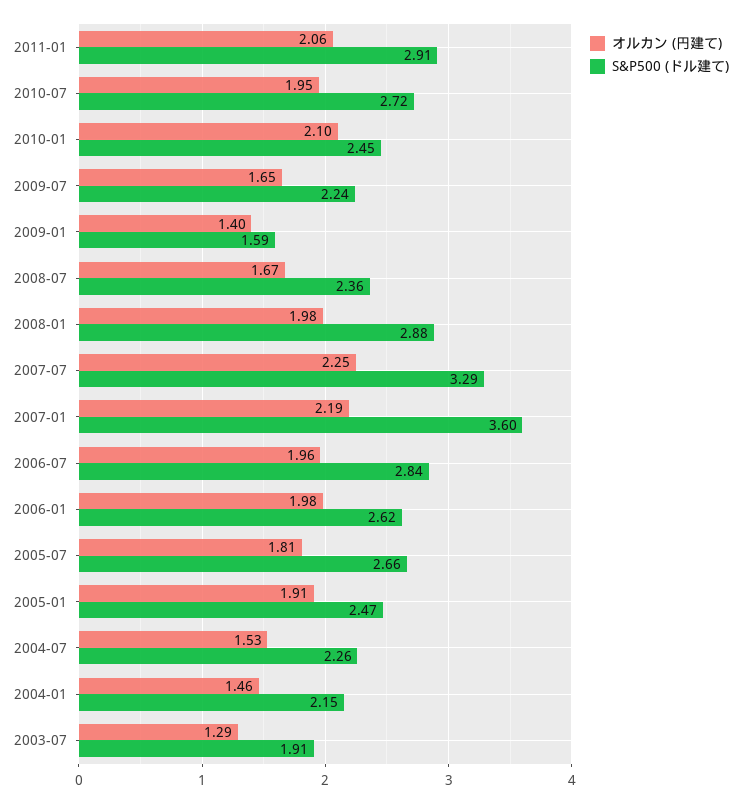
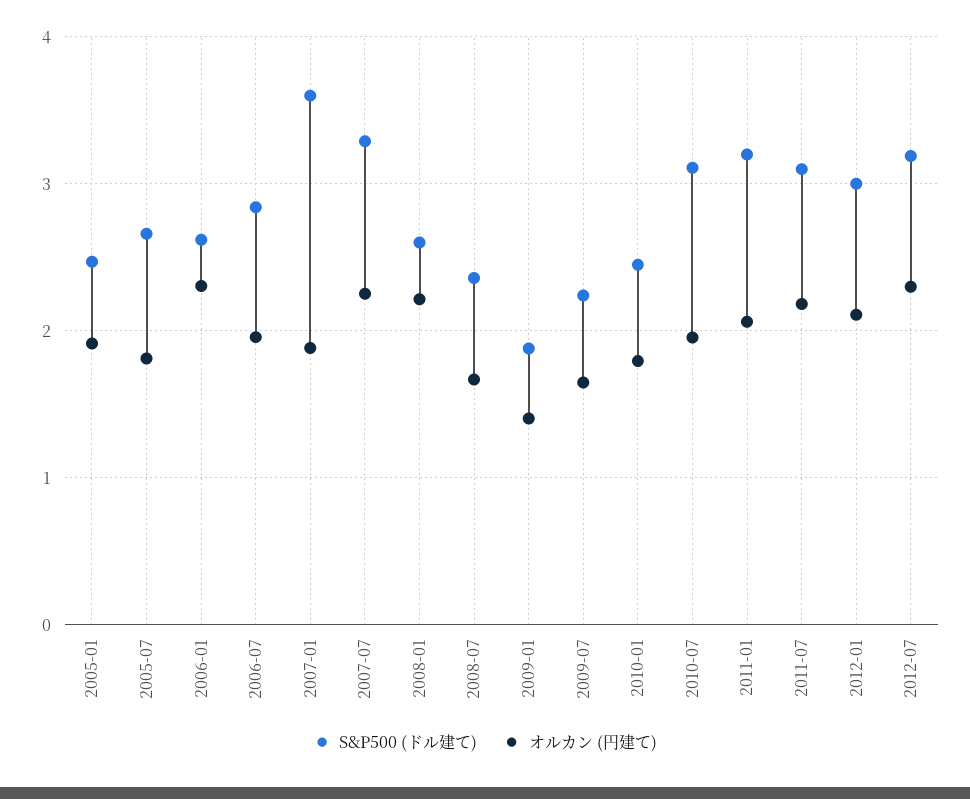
S&P500 (ドル建て), 2011-01: 2.91 -> 3.2
S&P500 (ドル建て), 2010-07: 2.72 -> 3.1
オルカン (円建て), 2010-01: 2.1 -> 1.8
S&P500 (ドル建て), 2009-01: 1.59 -> 1.9
オルカン (円建て), 2008-01: 1.98 -> 2.2
S&P500 (ドル建て), 2008-01: 2.88 -> 2.6
オルカン (円建て), 2007-01: 2.19 -> 1.9
オルカン (円建て), 2006-01: 1.98 -> 2.3
オルカン (円建て), 2004-07: 1.53 -> none
S&P500 (ドル建て), 2004-07: 2.26 -> none
オルカン (円建て), 2004-01: 1.46 -> none
S&P500 (ドル建て), 2004-01: 2.15 -> none
オルカン (円建て), 2003-07: 1.29 -> none
S&P500 (ドル建て), 2003-07: 1.91 -> none
S&P500 (ドル建て), 2011-07: none -> 3.1
オルカン (円建て), 2011-07: none -> 2.2
S&P500 (ドル建て), 2012-01: none -> 3
オルカン (円建て), 2012-01: none -> 2.1
S&P500 (ドル建て), 2012-07: none -> 3.2
オルカン (円建て), 2012-07: none -> 2.3

